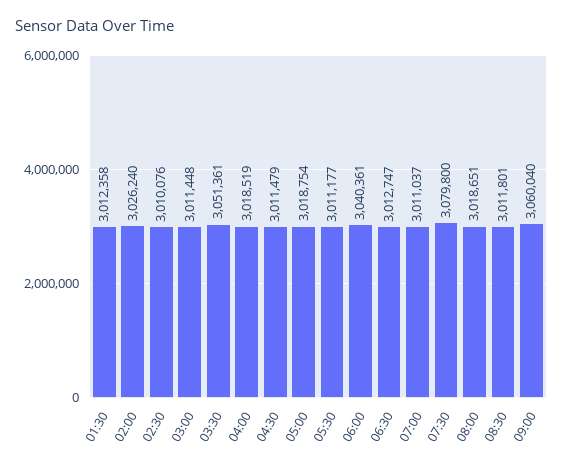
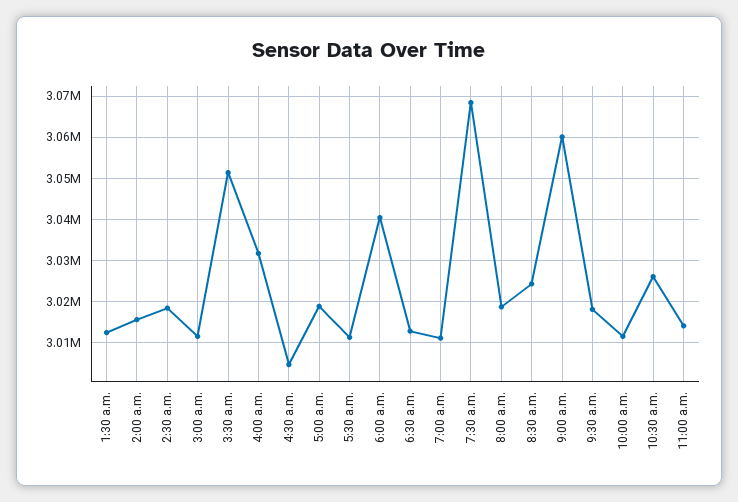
02:00: 3026240 -> 3016000
02:30: 3010076 -> 3018000
04:00: 3018519 -> 3032000
04:30: 3011479 -> 3004000
07:30: 3079800 -> 3068000
08:30: 3011801 -> 3024000
9:30 a.m.: none -> 3018000
10:00 a.m.: none -> 3012000
10:30 a.m.: none -> 3026000
11:00 a.m.: none -> 3014000

